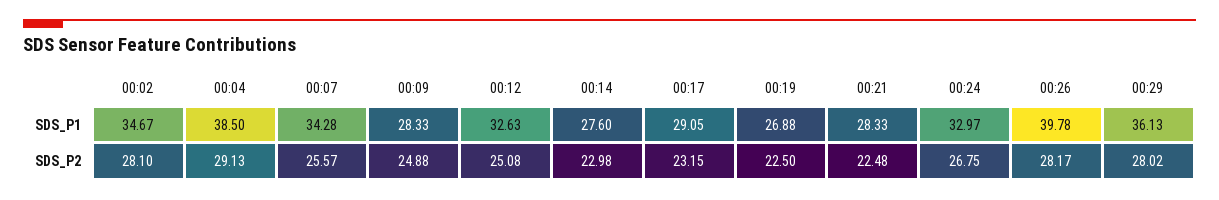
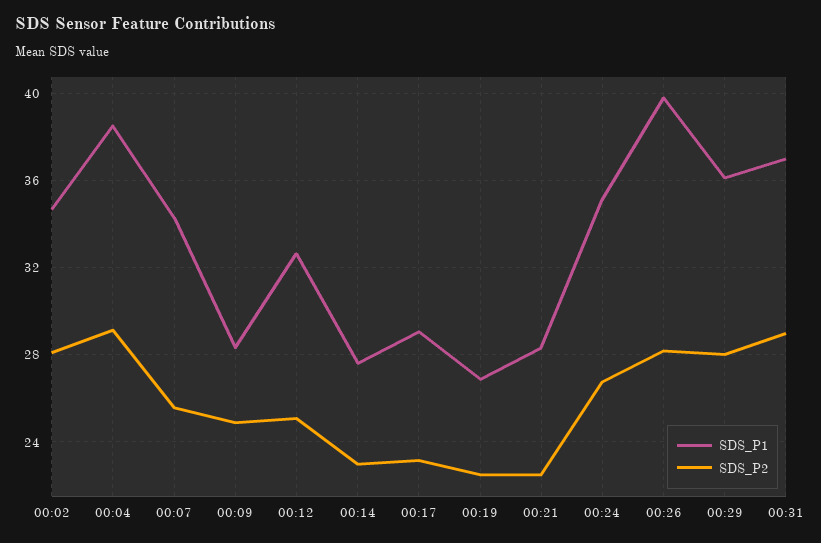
SDS_P1, 00:24: 32.97 -> 35
SDS_P1, 00:31: none -> 37
SDS_P2, 00:31: none -> 29

